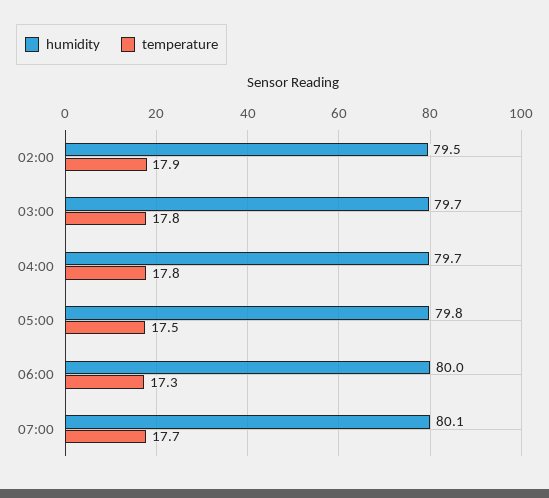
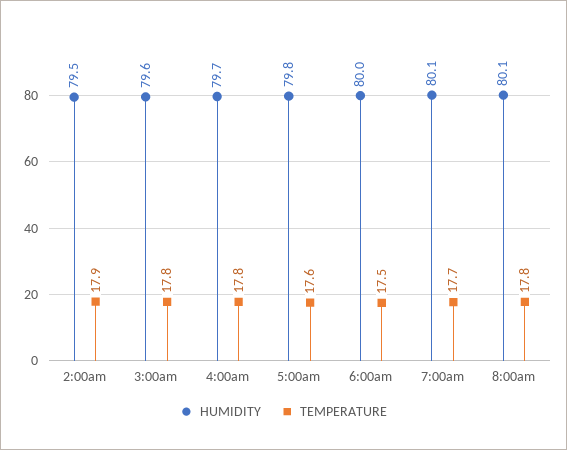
humidity, 03:00: 79.7 -> 79.6
temperature, 05:00: 17.5 -> 17.6
temperature, 06:00: 17.3 -> 17.5
humidity, 8:00am: none -> 80.1
temperature, 8:00am: none -> 17.8

